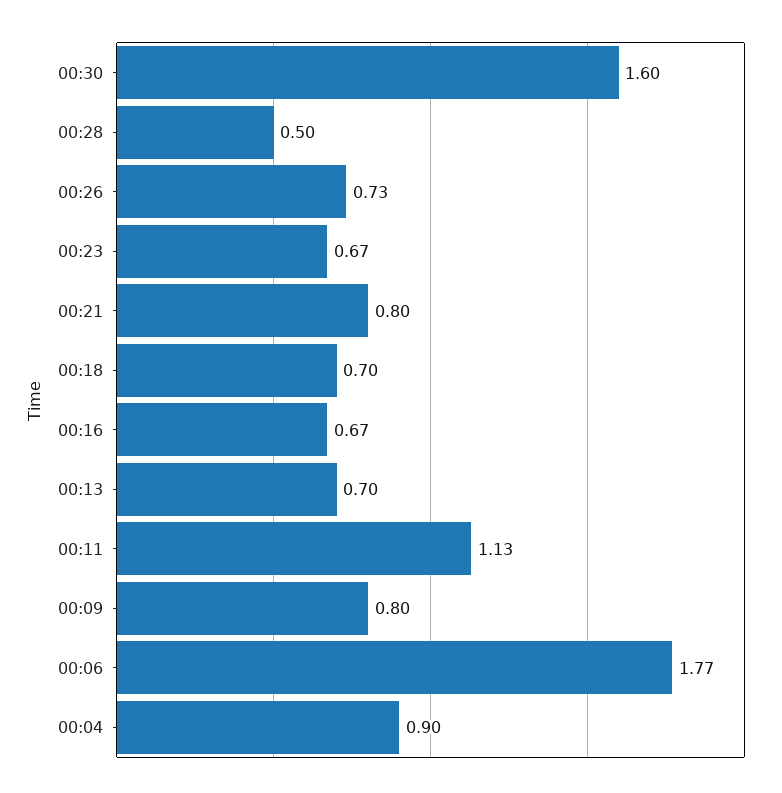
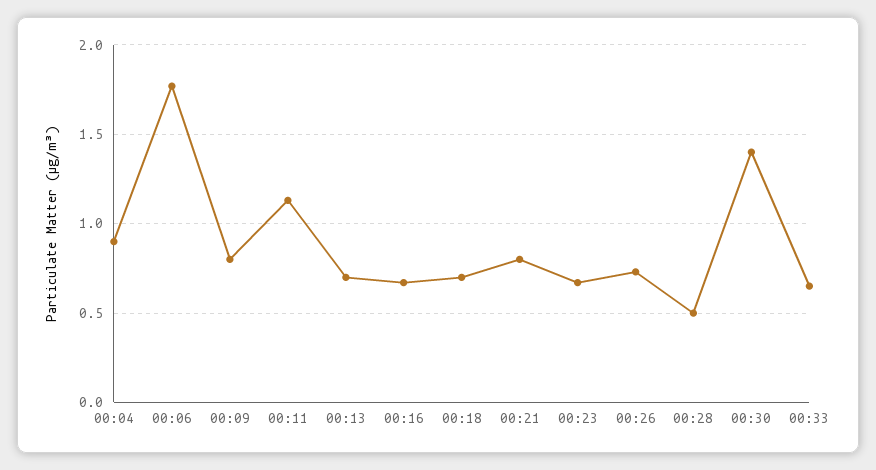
00:30: 1.6 -> 1.4
00:33: none -> 0.65

